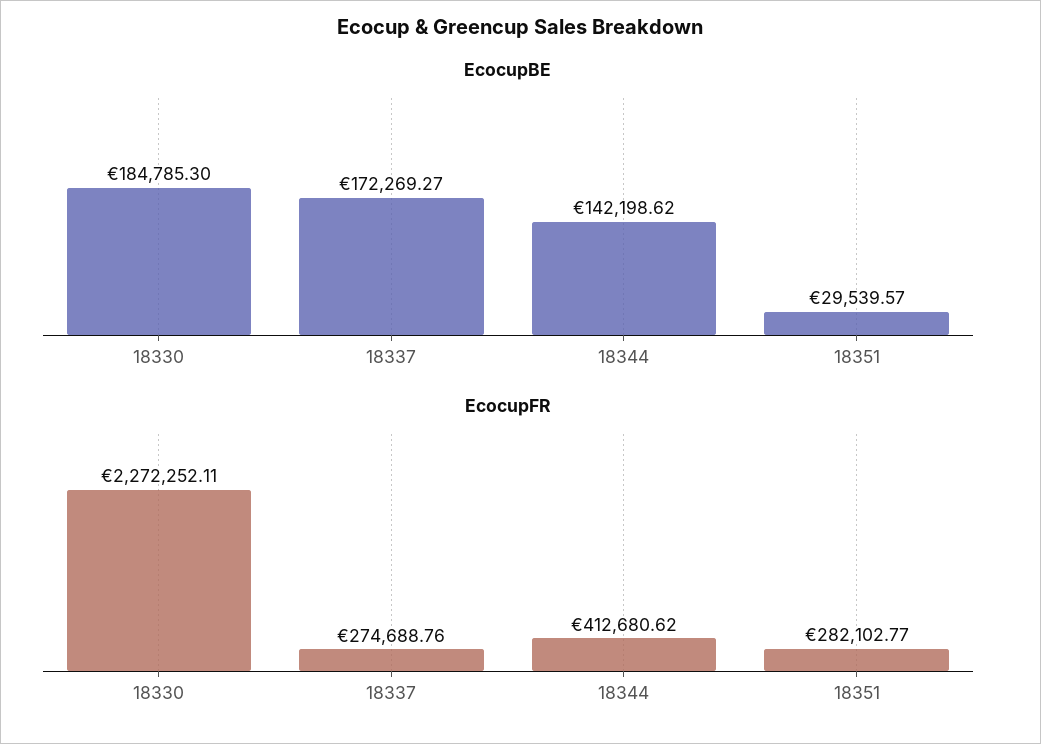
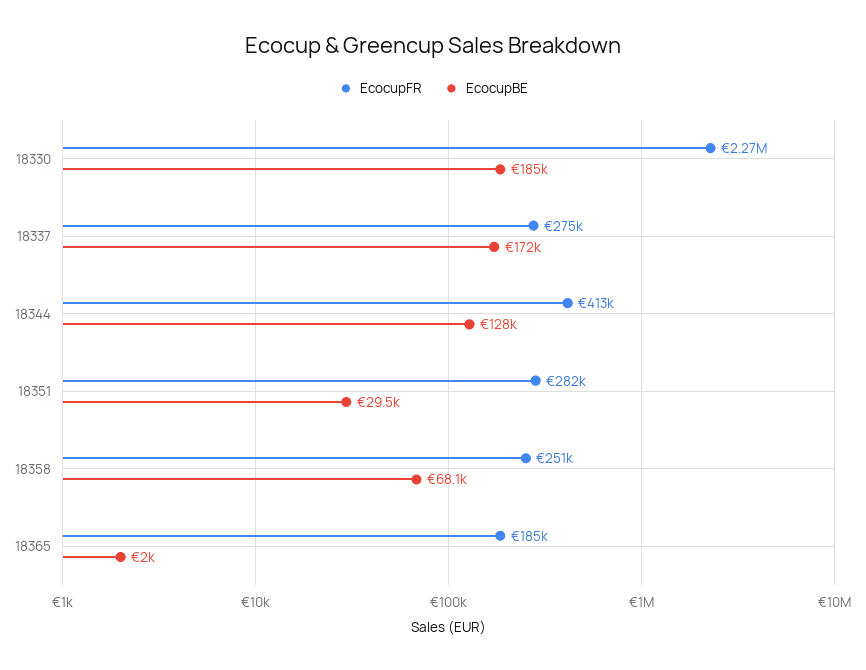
EcocupBE, 18344: 142198.62 -> 128000
EcocupFR, 18358: none -> 251000
EcocupBE, 18358: none -> 68100
EcocupFR, 18365: none -> 185000
EcocupBE, 18365: none -> 2000

